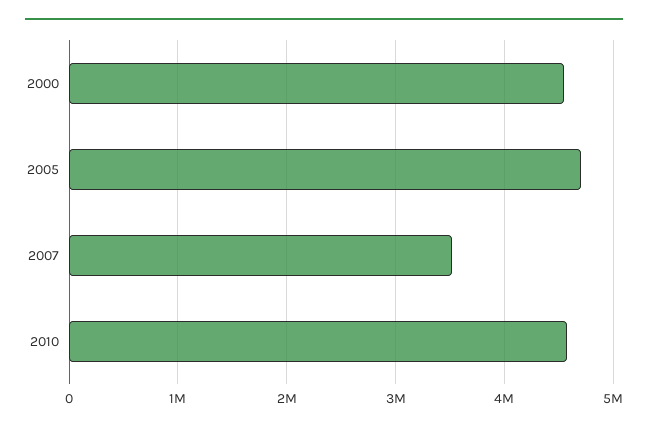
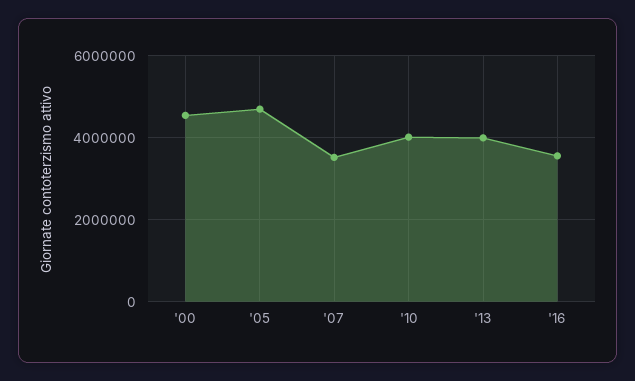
2010: 4600000 -> 4000000
'13: none -> 4000000
'16: none -> 3600000

